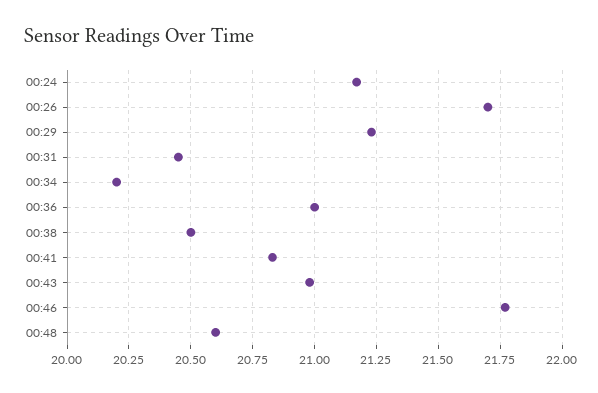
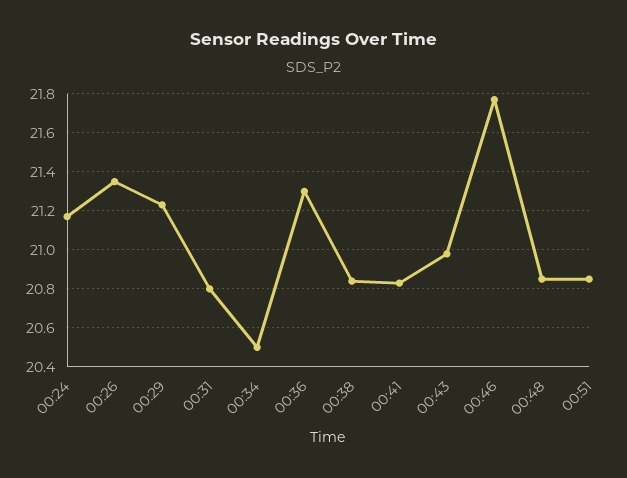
00:26: 21.7 -> 21.35
00:31: 20.45 -> 20.8
00:34: 20.2 -> 20.5
00:36: 21 -> 21.3
00:38: 20.5 -> 20.85
00:48: 20.6 -> 20.85
00:51: none -> 20.85

